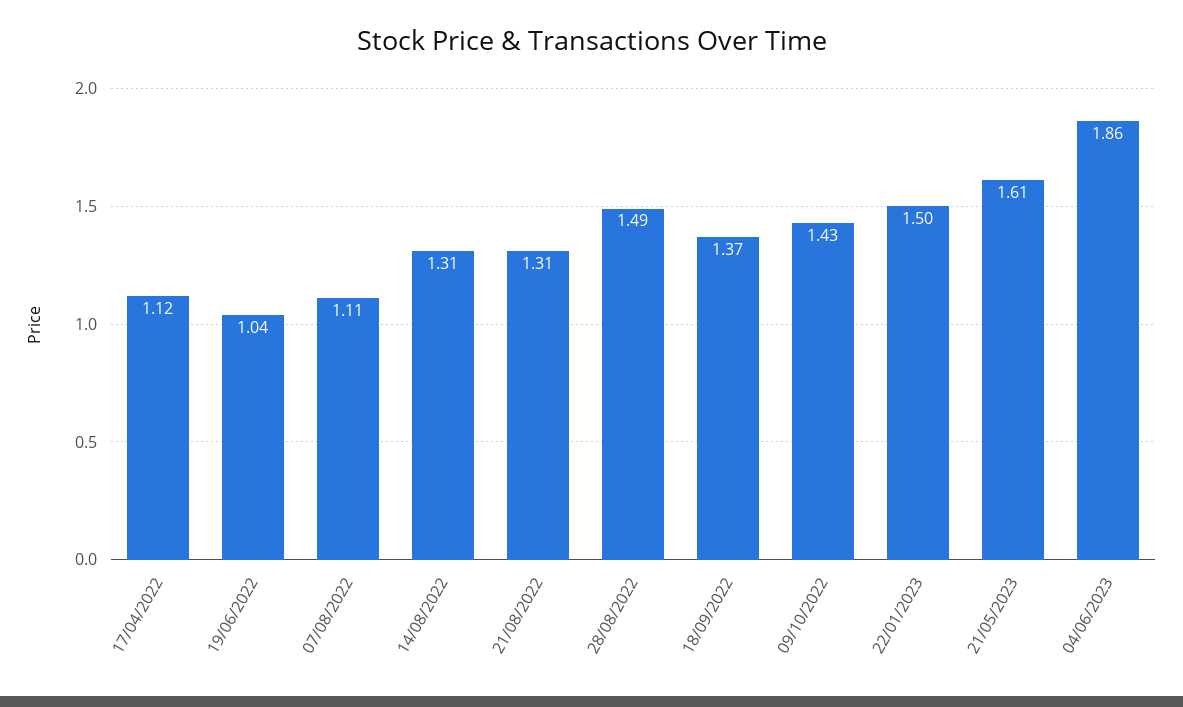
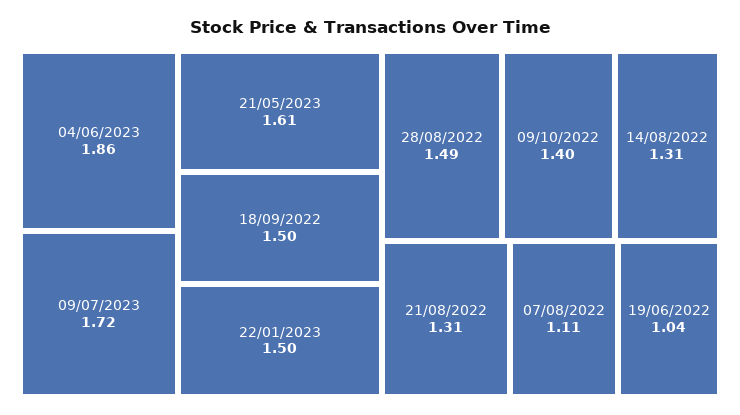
17/04/2022: 1.12 -> none
18/09/2022: 1.37 -> 1.5
09/10/2022: 1.43 -> 1.4
09/07/2023: none -> 1.72

